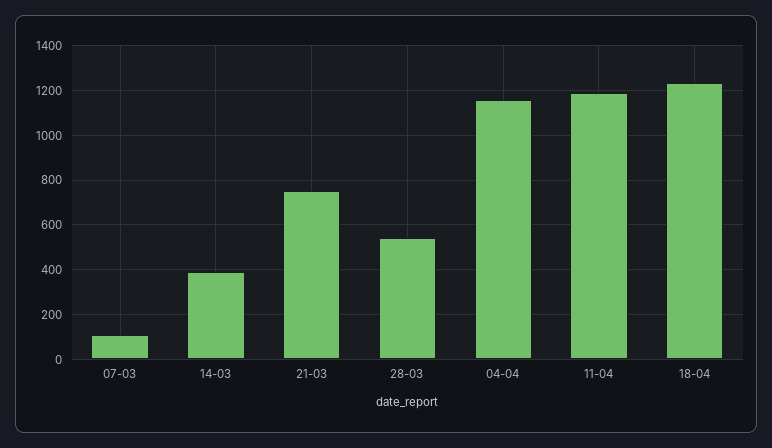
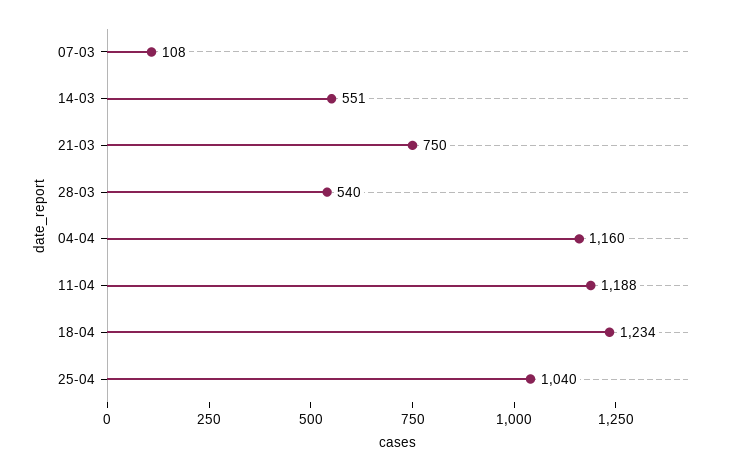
14-03: 400 -> 551
25-04: none -> 1040

